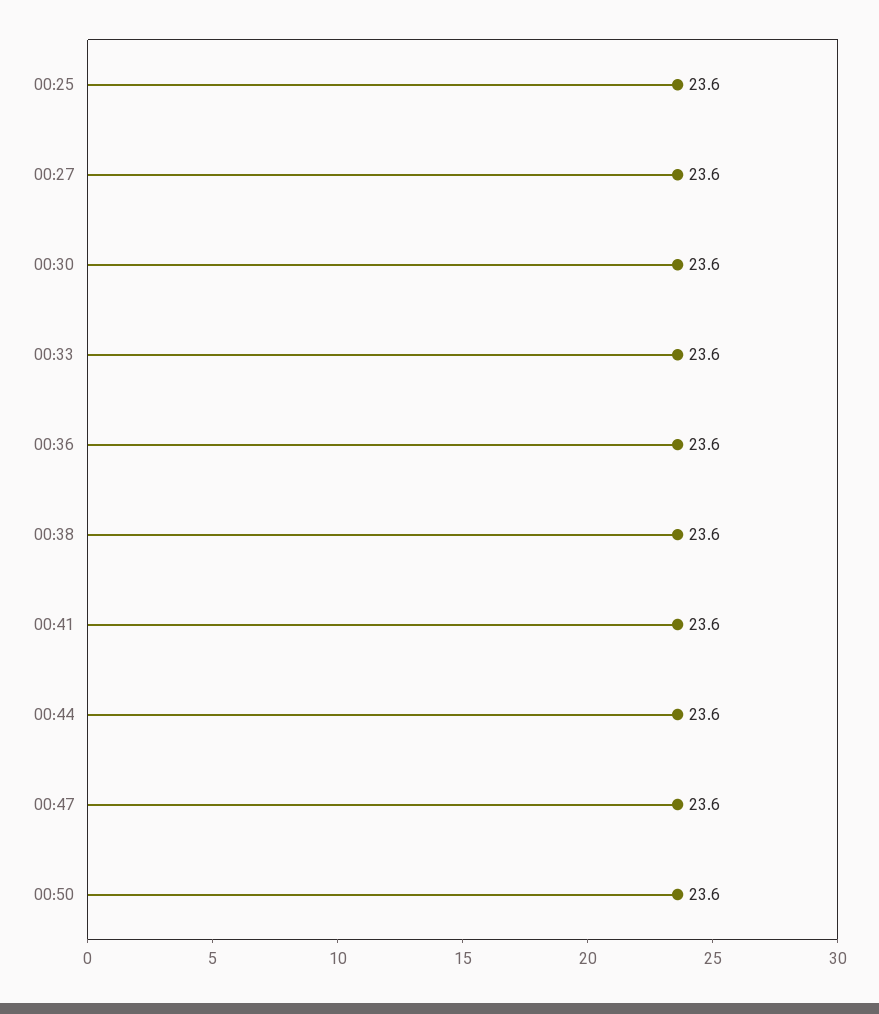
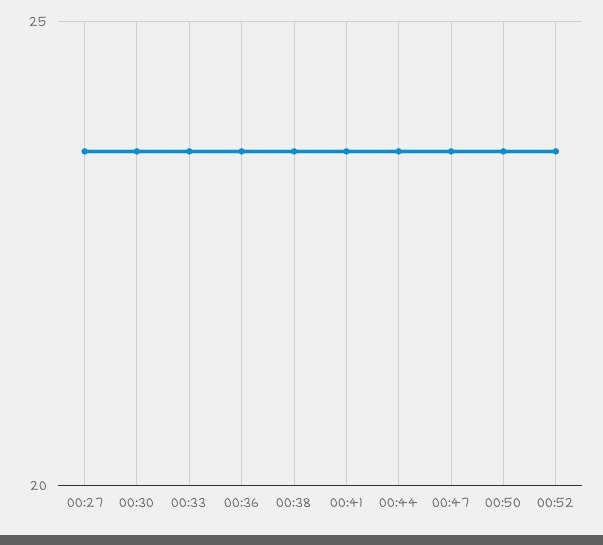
00:25: 23.6 -> none
00:52: none -> 23.5

